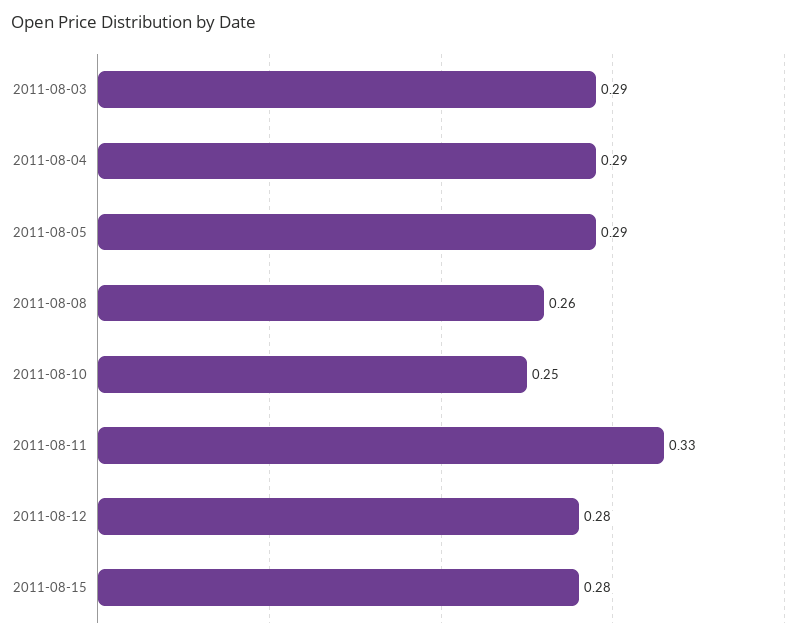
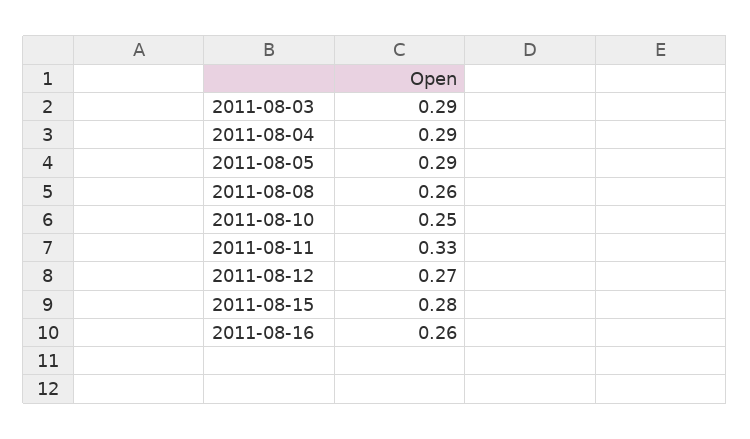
2011-08-12: 0.28 -> 0.27
2011-08-16: none -> 0.26

